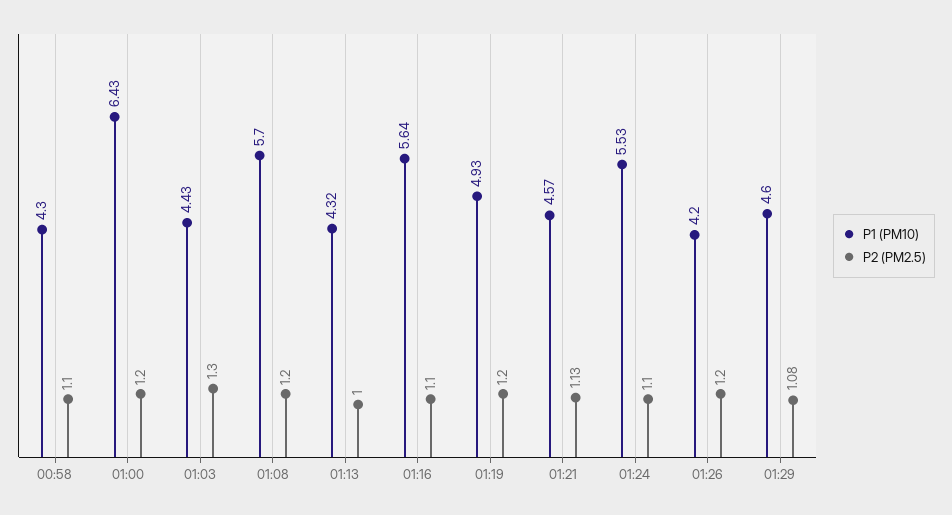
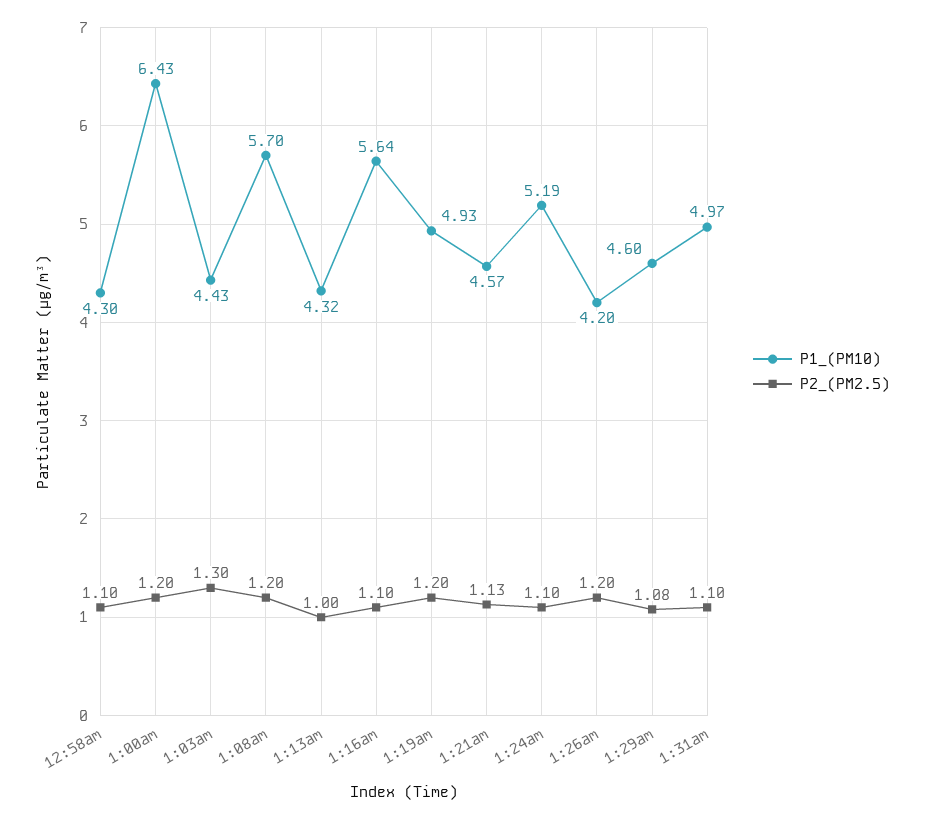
P1 (PM10), 01:24: 5.53 -> 5.19
P1 (PM10), 1:31am: none -> 4.97
P2 (PM2.5), 1:31am: none -> 1.1

